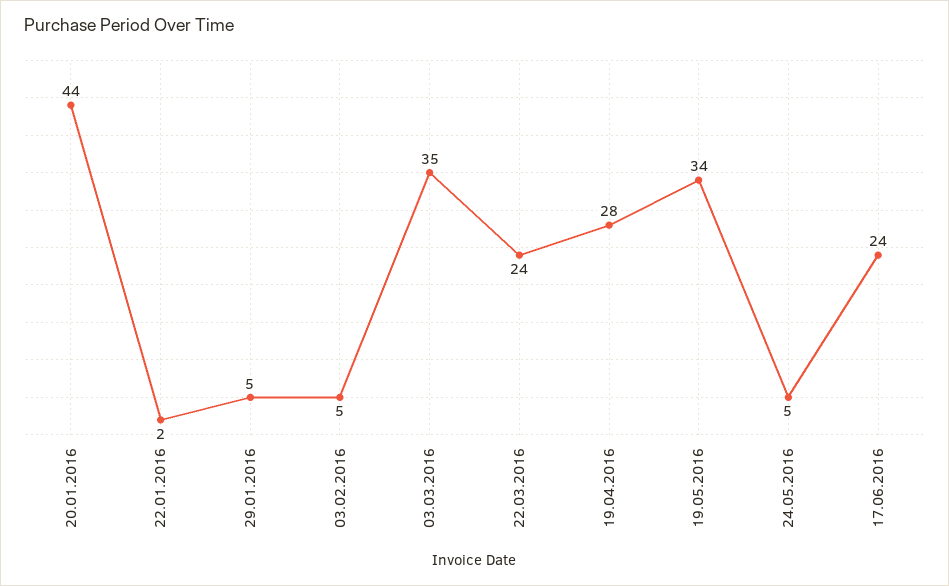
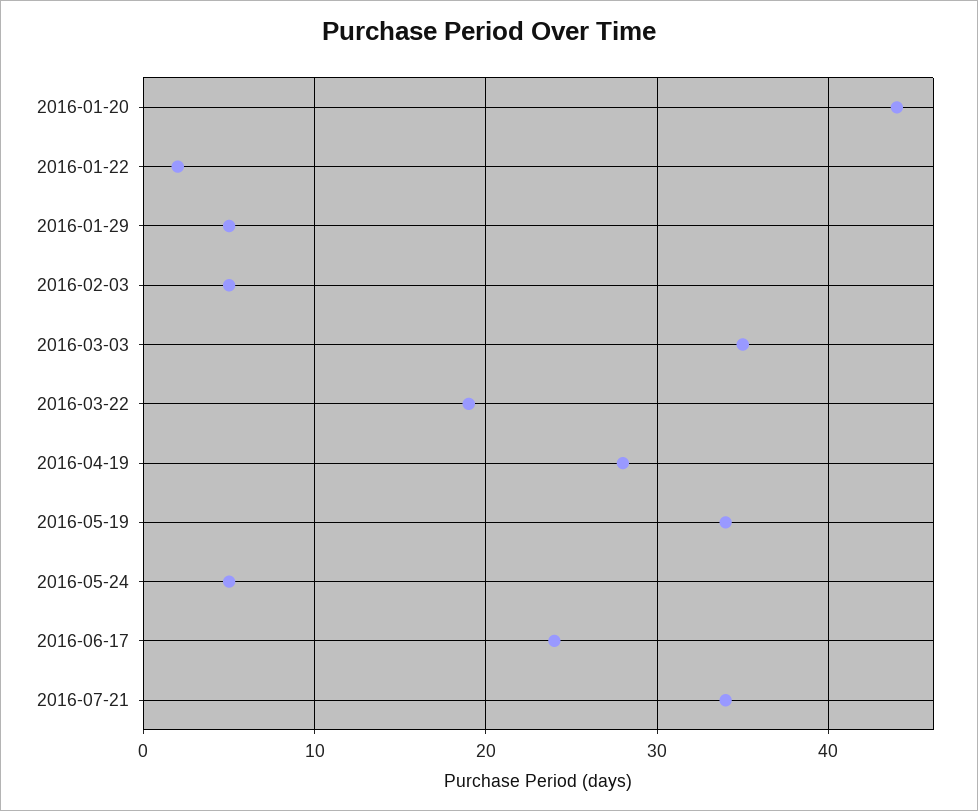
22.03.2016: 24 -> 19
2016-07-21: none -> 34

